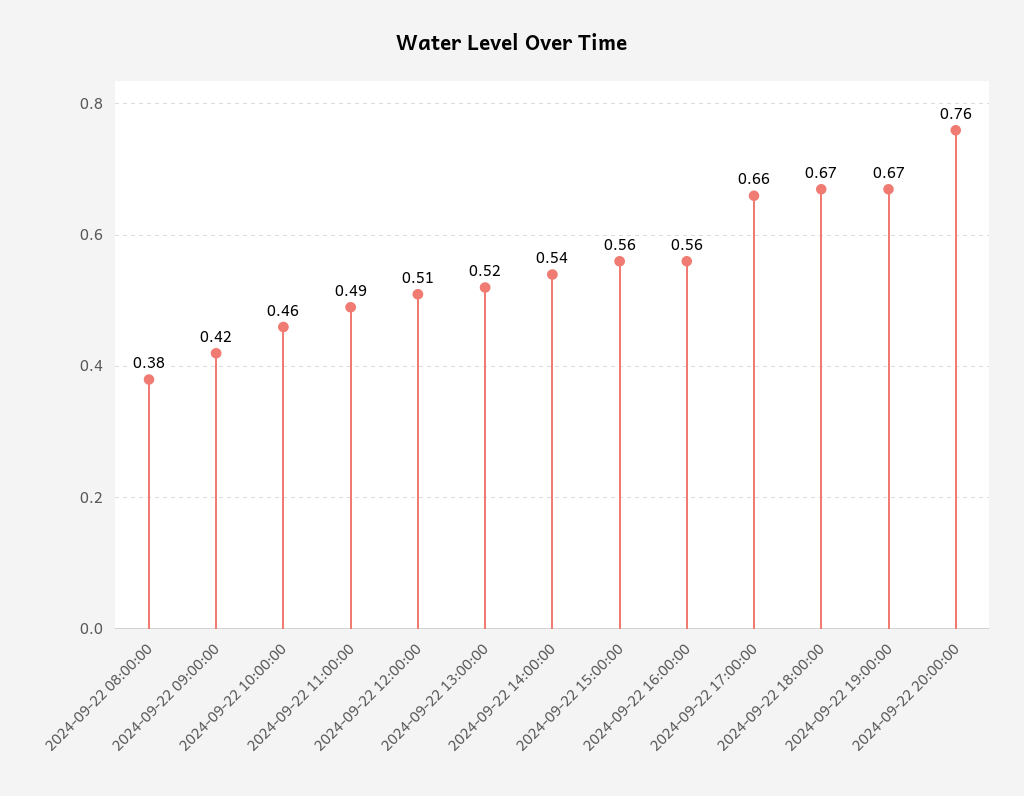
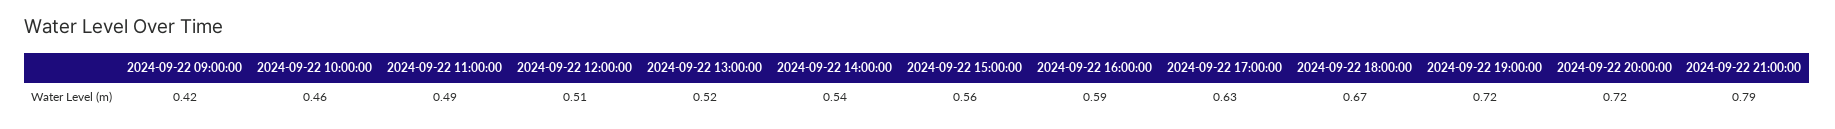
2024-09-22 08:00:00: 0.38 -> none
2024-09-22 16:00:00: 0.56 -> 0.59
2024-09-22 17:00:00: 0.66 -> 0.63
2024-09-22 19:00:00: 0.67 -> 0.72
2024-09-22 20:00:00: 0.76 -> 0.72
2024-09-22 21:00:00: none -> 0.79

